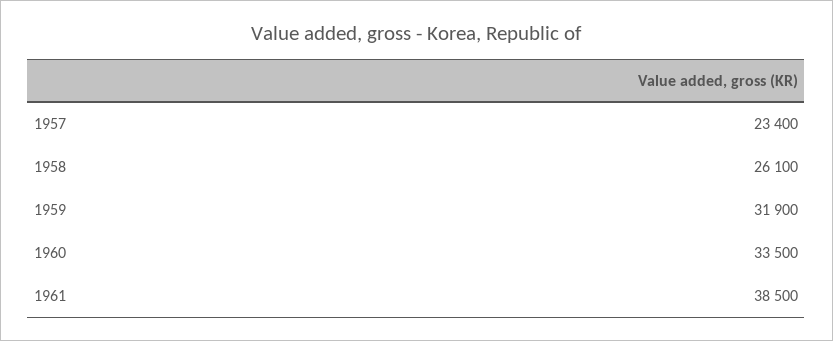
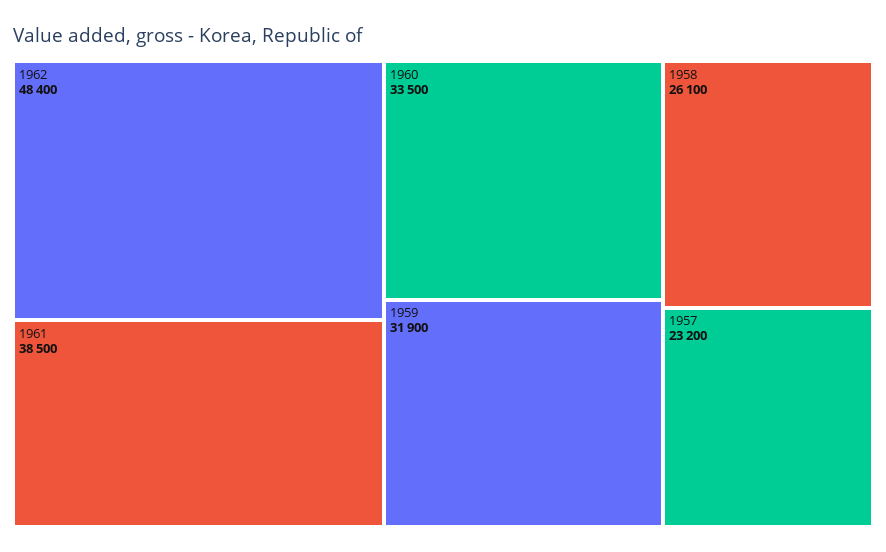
1957: 23400 -> 23200
1962: none -> 48400

